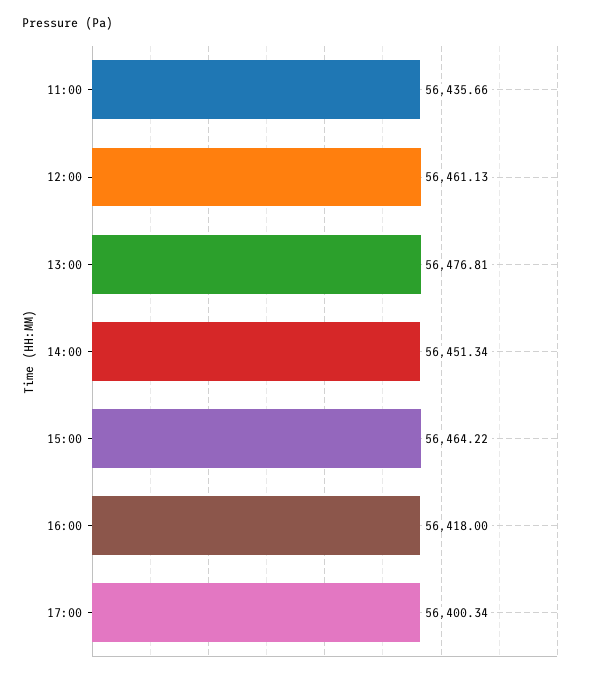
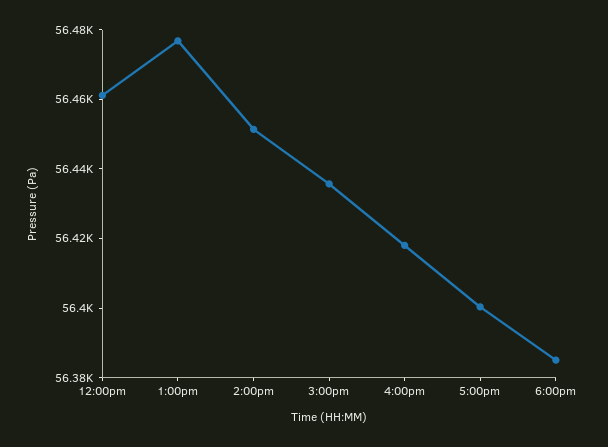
11:00: 56435.66 -> none
15:00: 56464.22 -> 56435
6:00pm: none -> 56385

